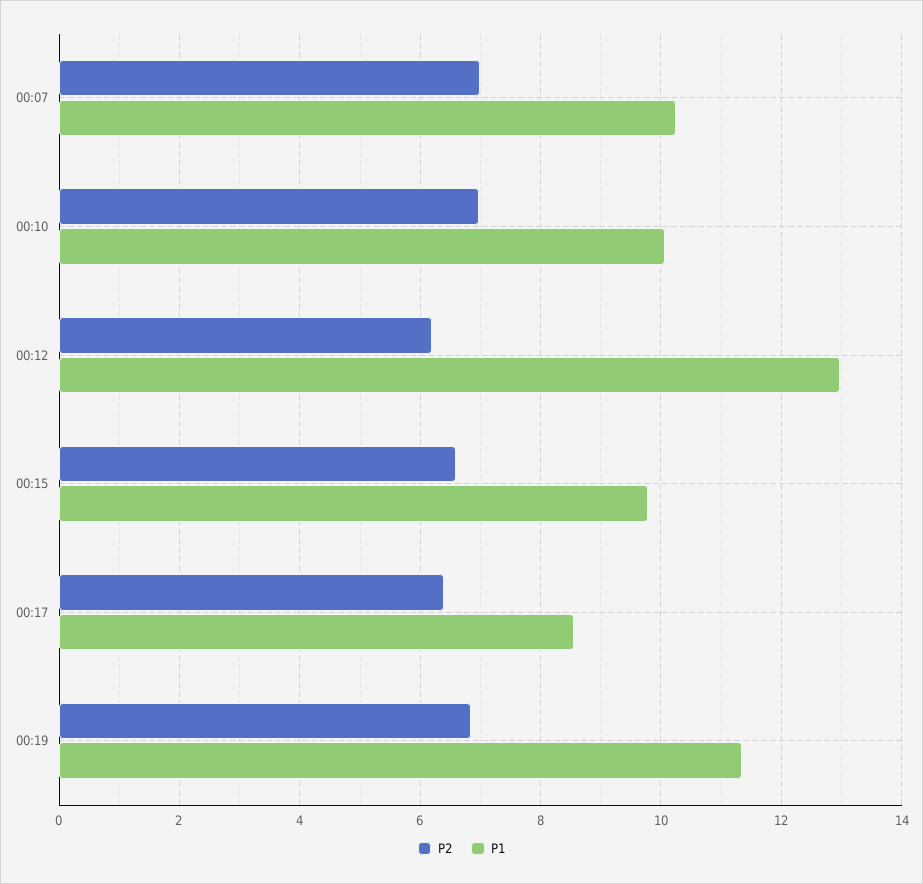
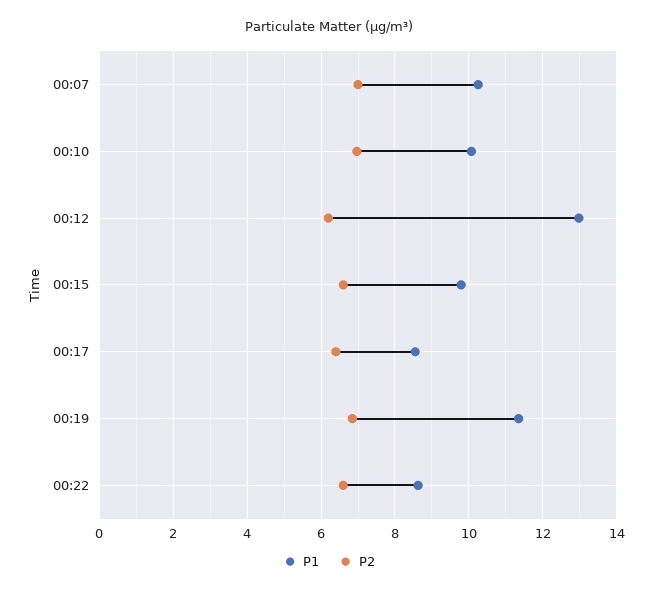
P1, 00:22: none -> 8.6
P2, 00:22: none -> 6.6

